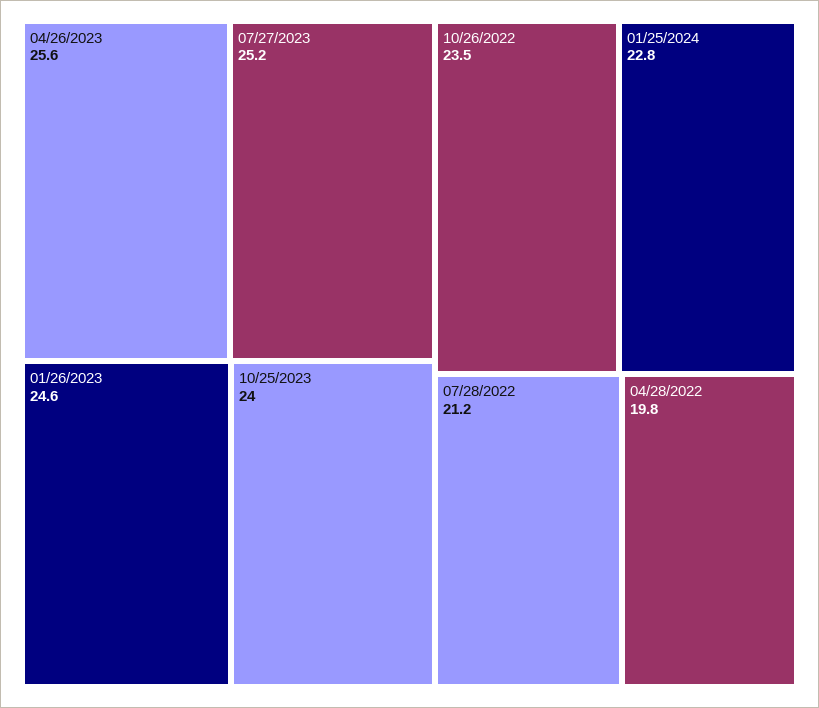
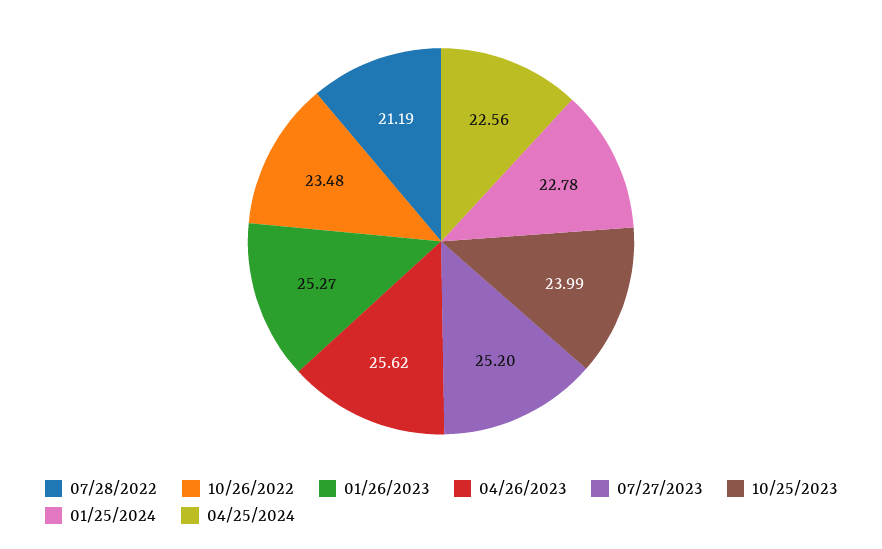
01/26/2023: 24.6 -> 25.27
04/28/2022: 19.8 -> none
04/25/2024: none -> 22.56

